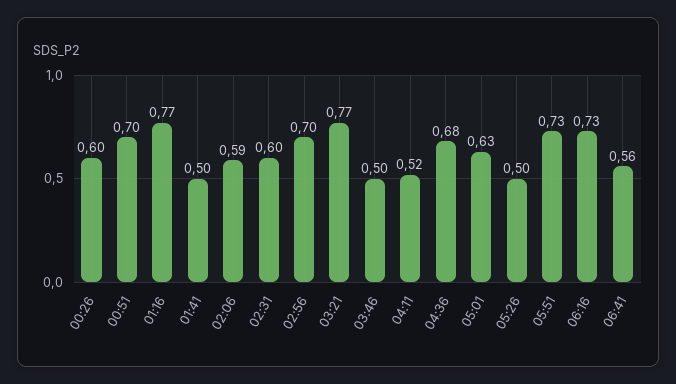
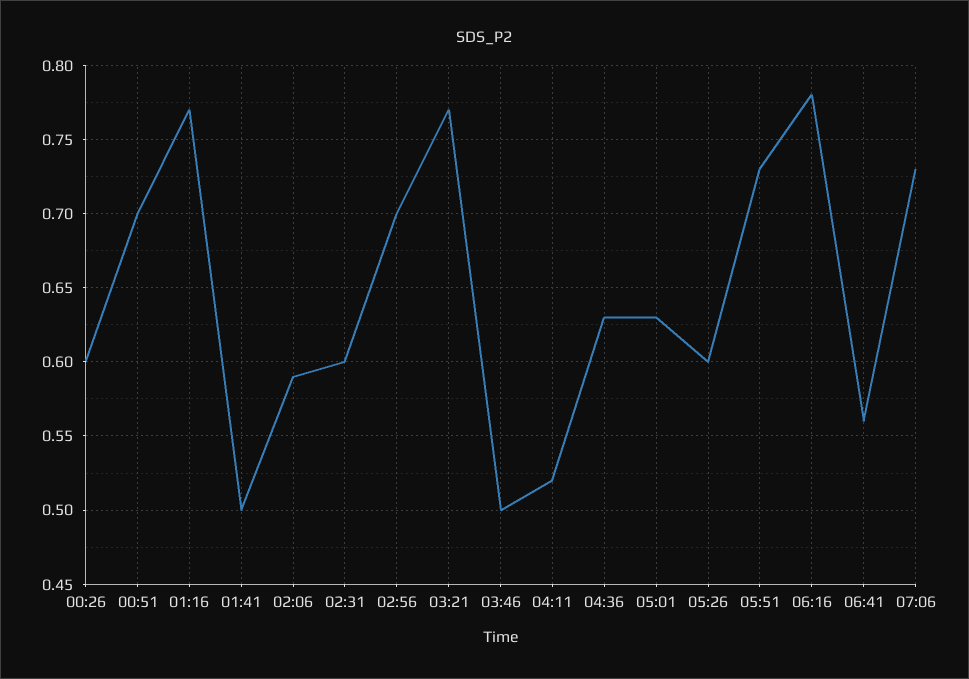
04:36: 0.68 -> 0.63
05:26: 0.5 -> 0.6
06:16: 0.73 -> 0.78
07:06: none -> 0.73

